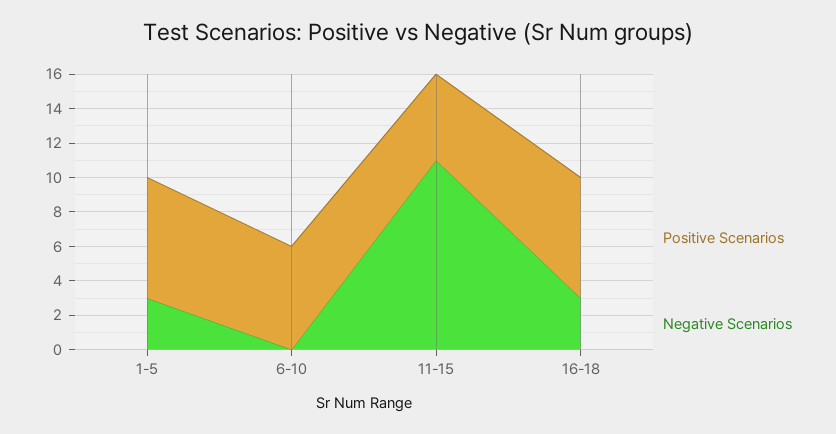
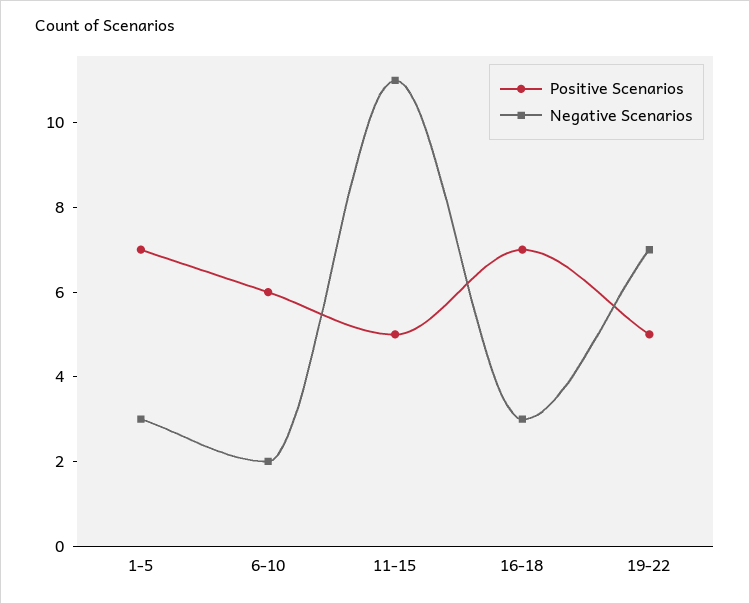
Negative Scenarios, 6-10: 0 -> 2
Positive Scenarios, 19-22: none -> 5
Negative Scenarios, 19-22: none -> 7

